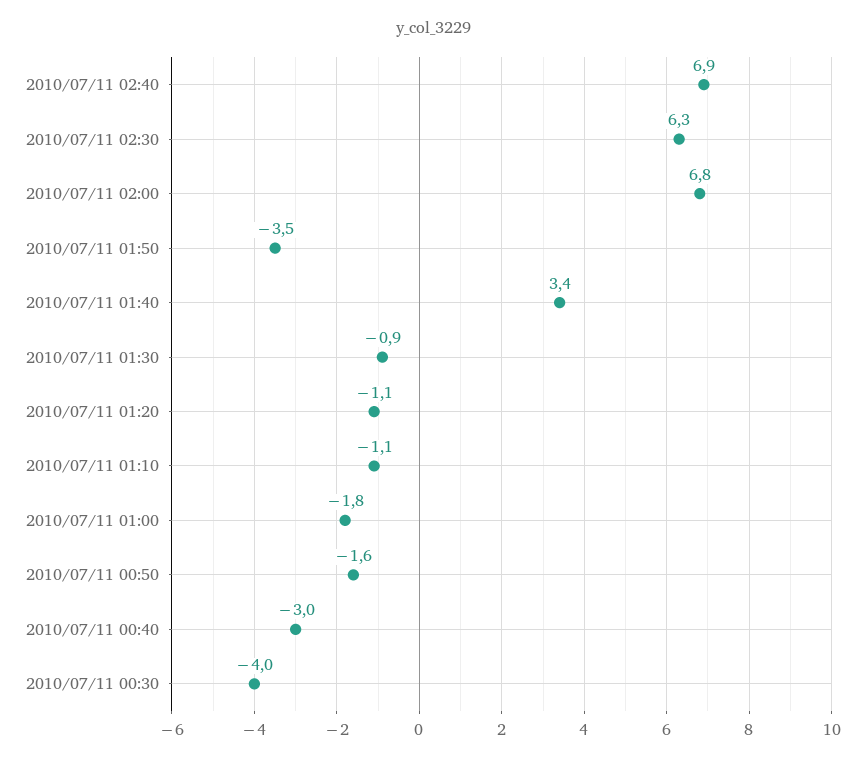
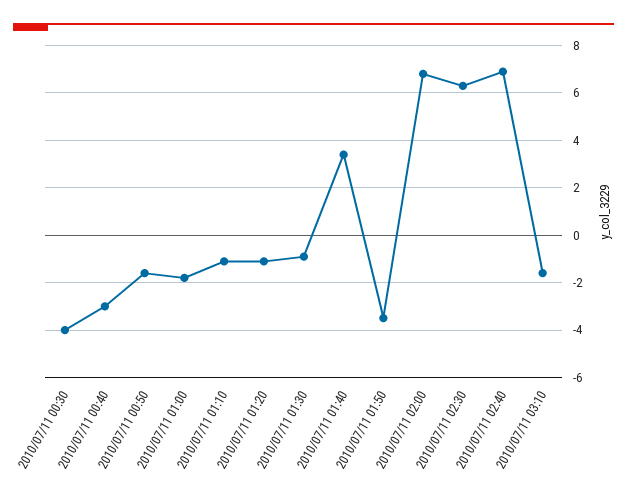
2010/07/11 03:10: none -> -1.5

